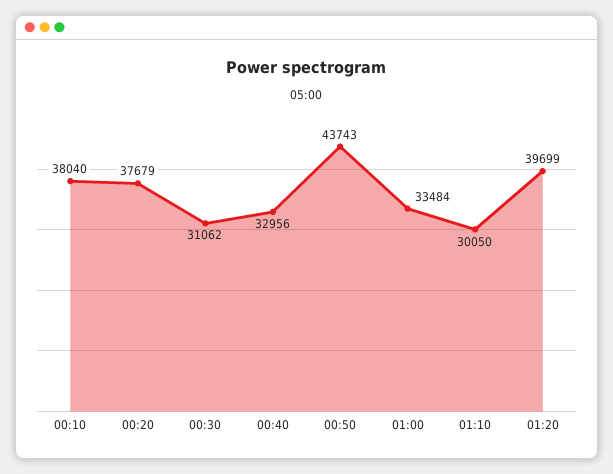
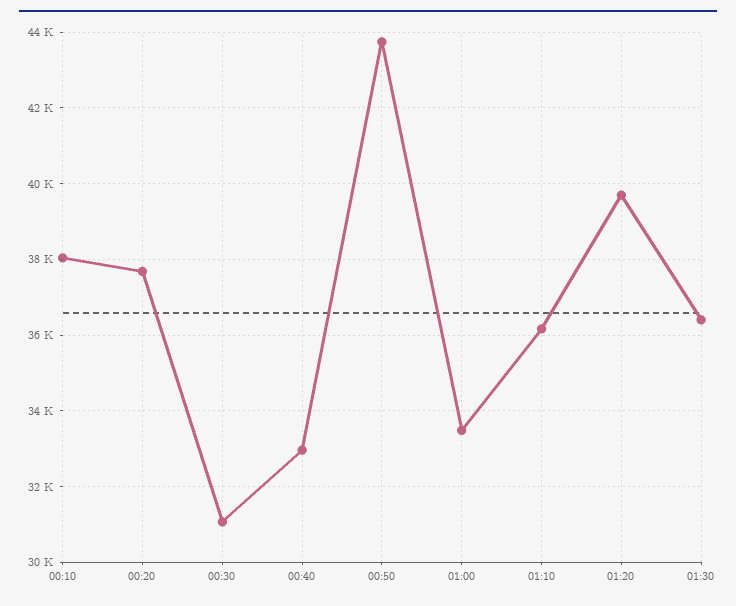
01:10: 30050 -> 36200
01:30: none -> 36400

